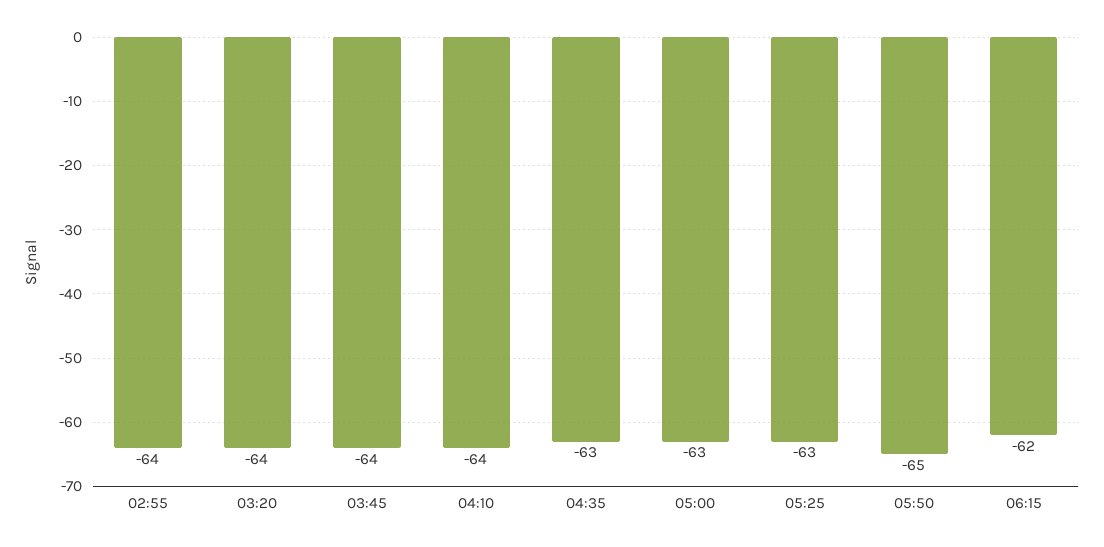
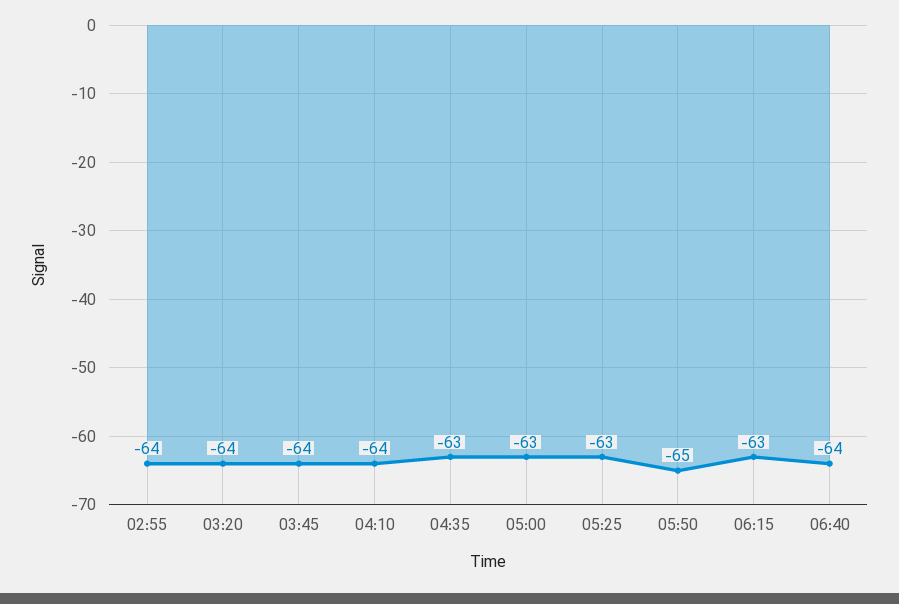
06:15: -62 -> -63
06:40: none -> -64

